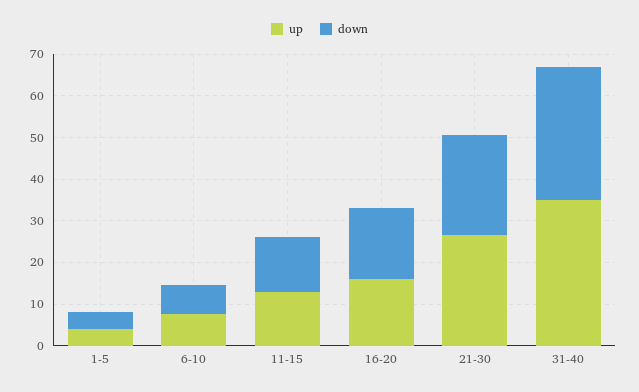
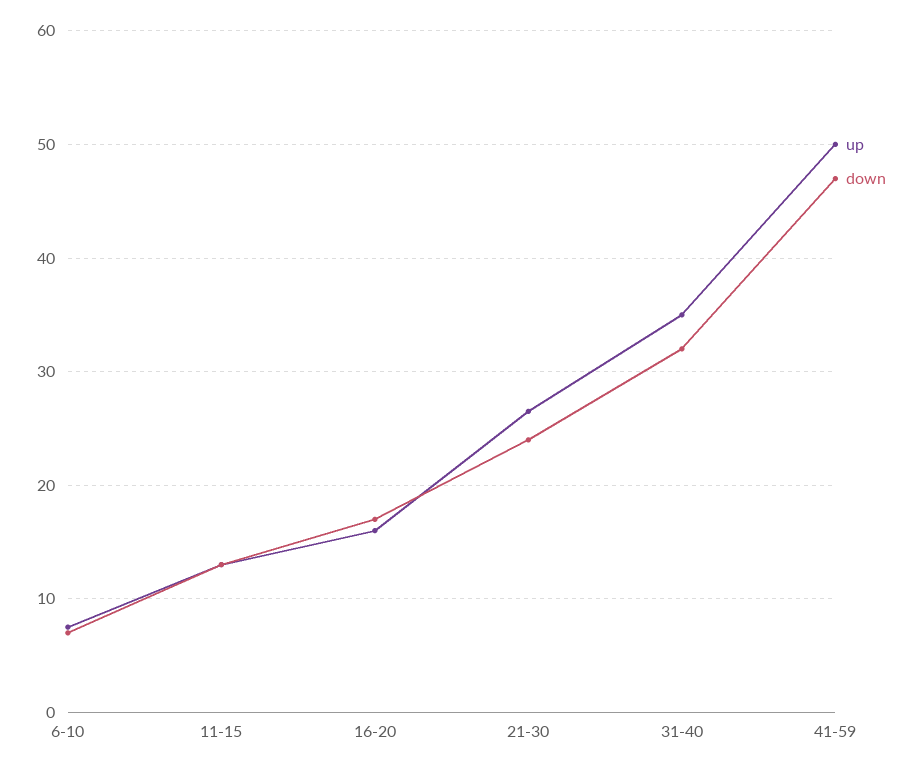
up, 1-5: 4 -> none
down, 1-5: 4 -> none
up, 41-59: none -> 50
down, 41-59: none -> 47

